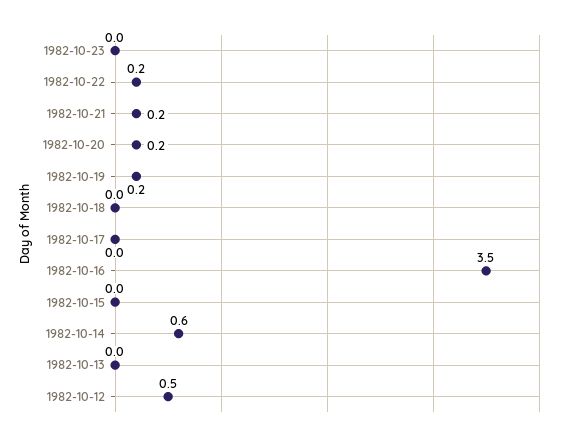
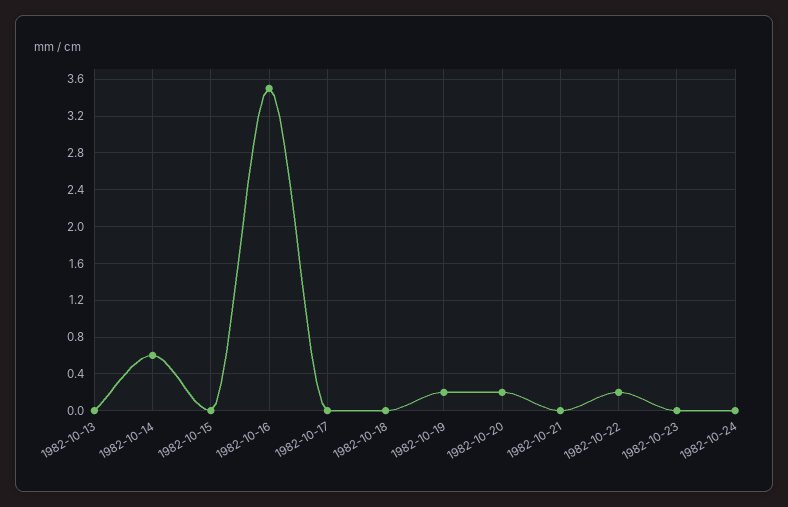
1982-10-21: 0.2 -> 0
1982-10-12: 0.5 -> none
1982-10-24: none -> 0

